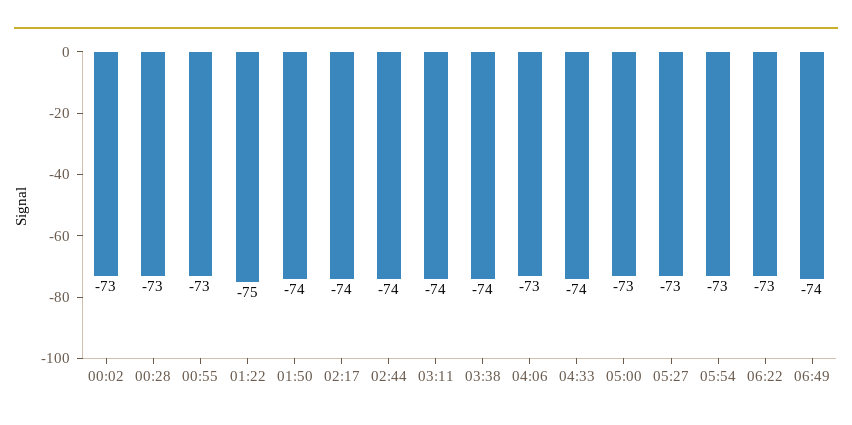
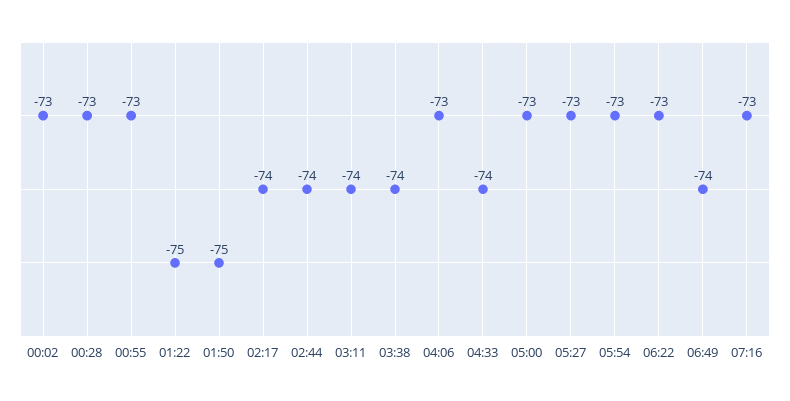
01:50: -74 -> -75
07:16: none -> -73

